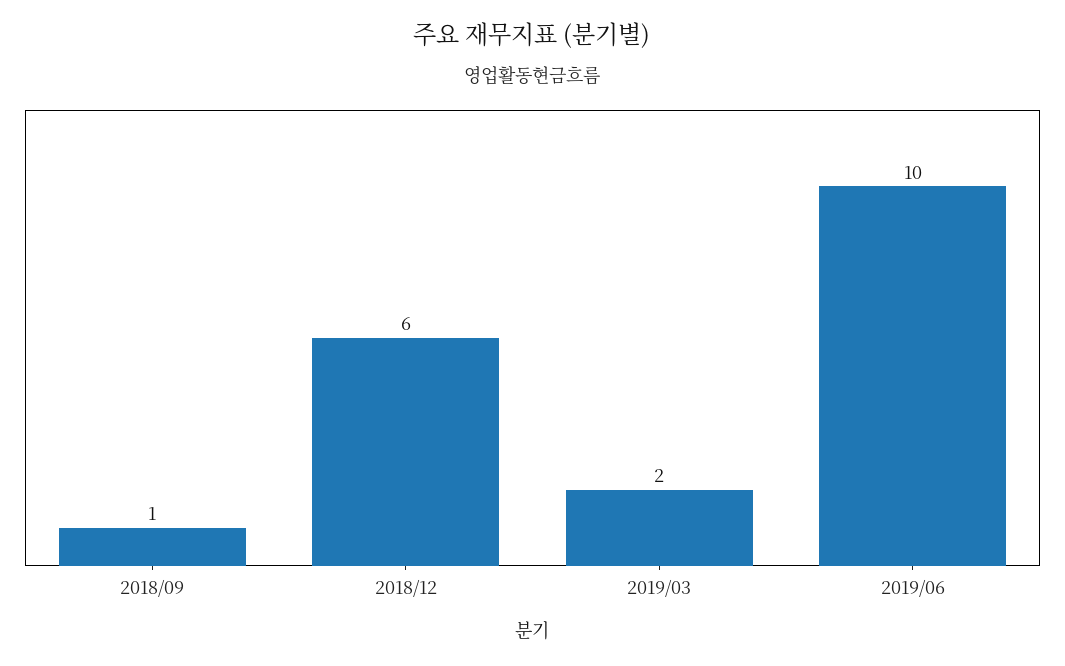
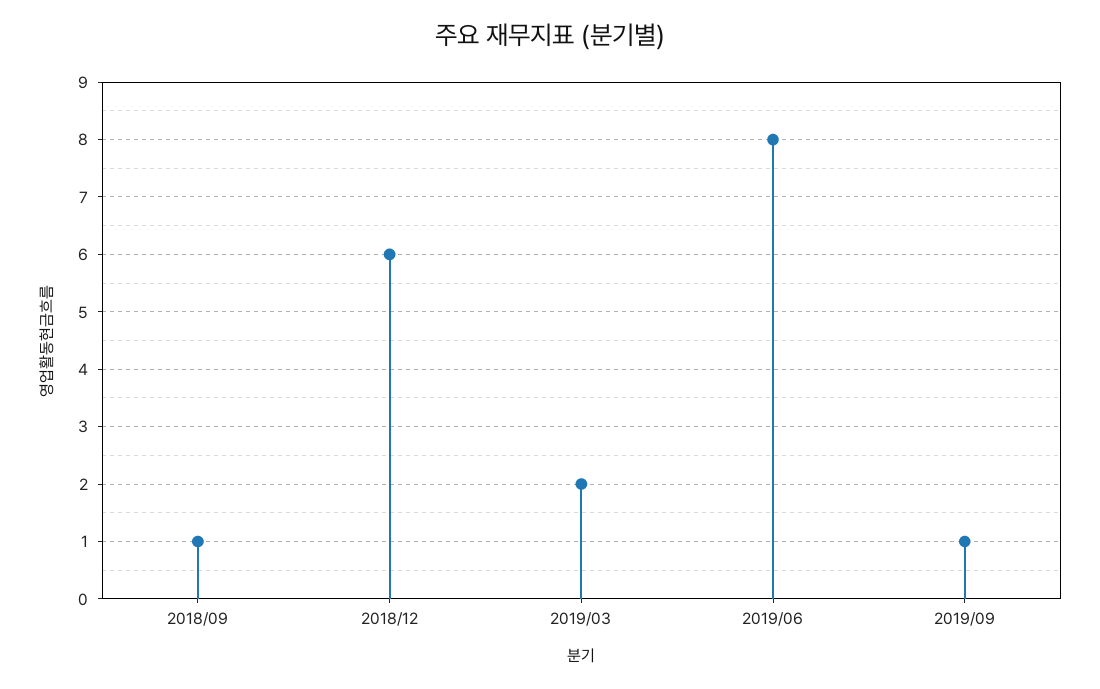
2019/06: 10 -> 8
2019/09: none -> 1

